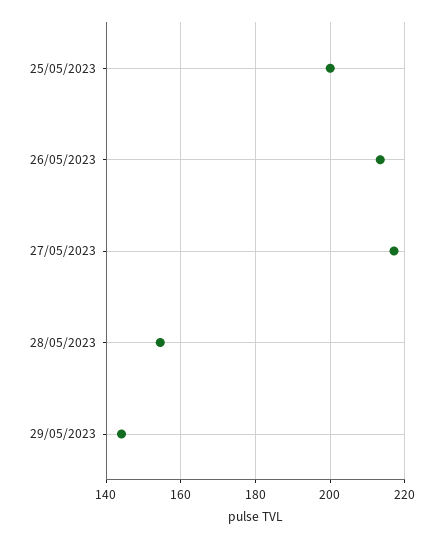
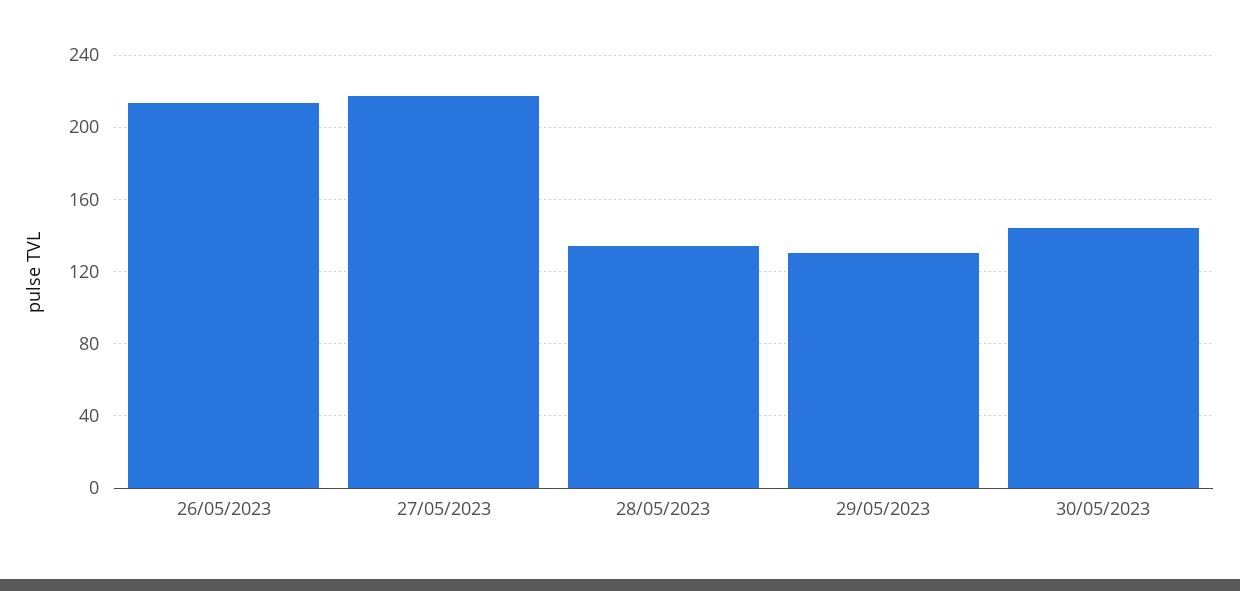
25/05/2023: 200 -> none
28/05/2023: 154 -> 135
29/05/2023: 144 -> 130
30/05/2023: none -> 145

